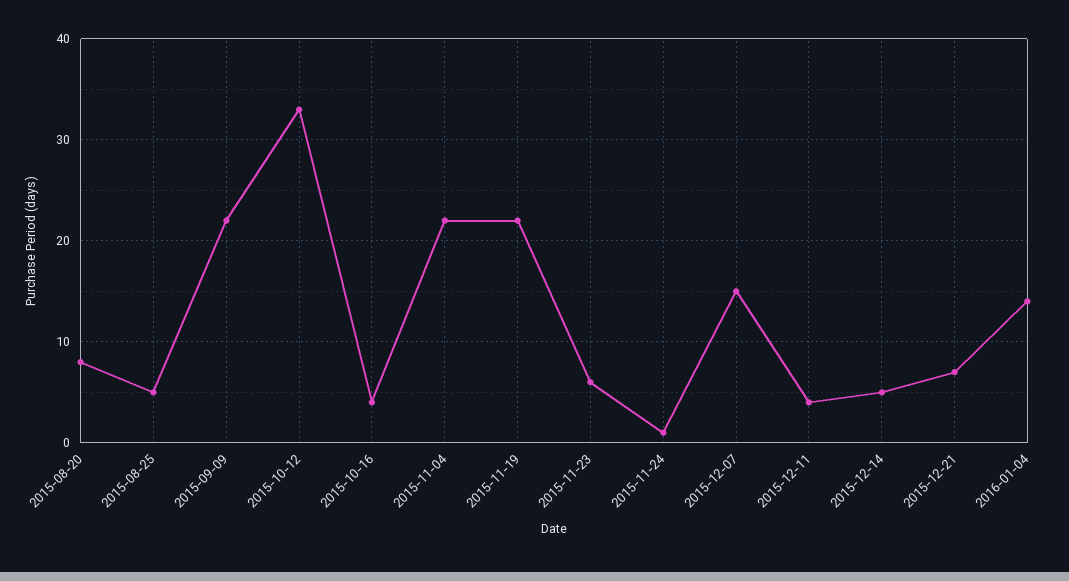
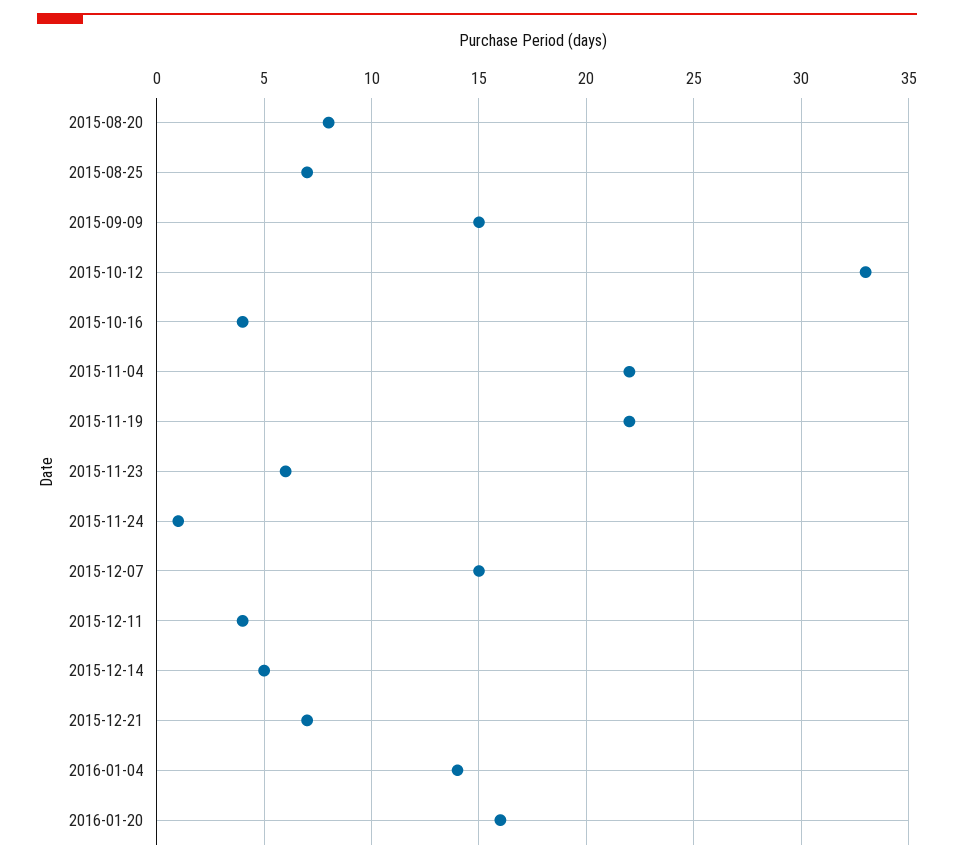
2015-08-25: 5 -> 7
2015-09-09: 22 -> 15
2016-01-20: none -> 16

